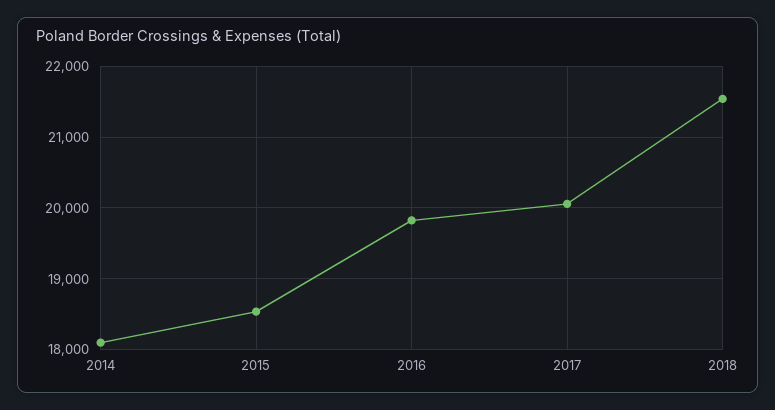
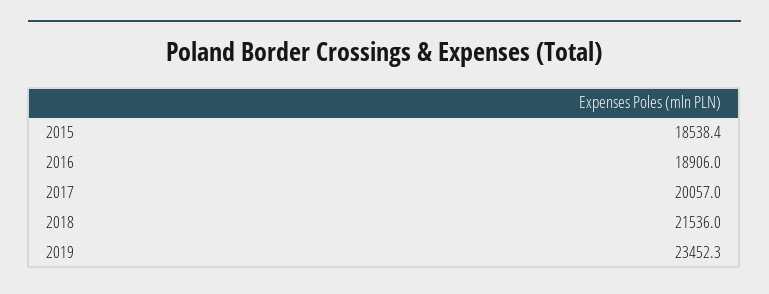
2014: 18100 -> none
2016: 19800 -> 18906
2019: none -> 23452.3

